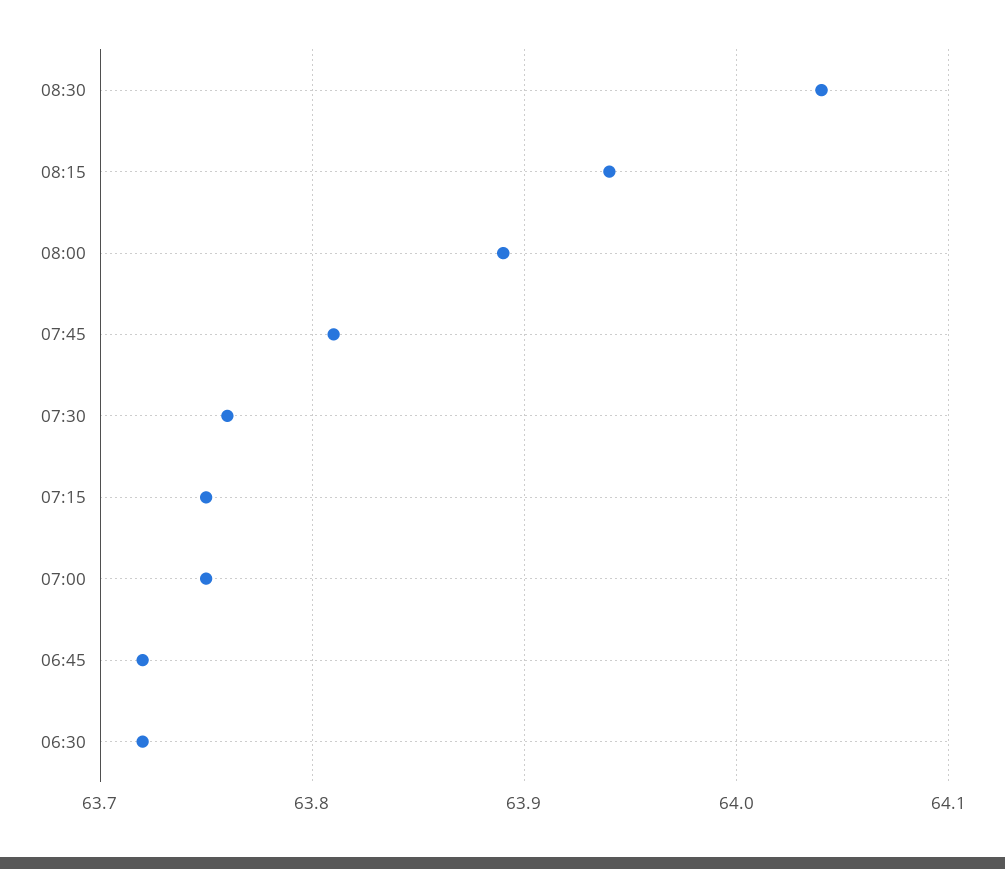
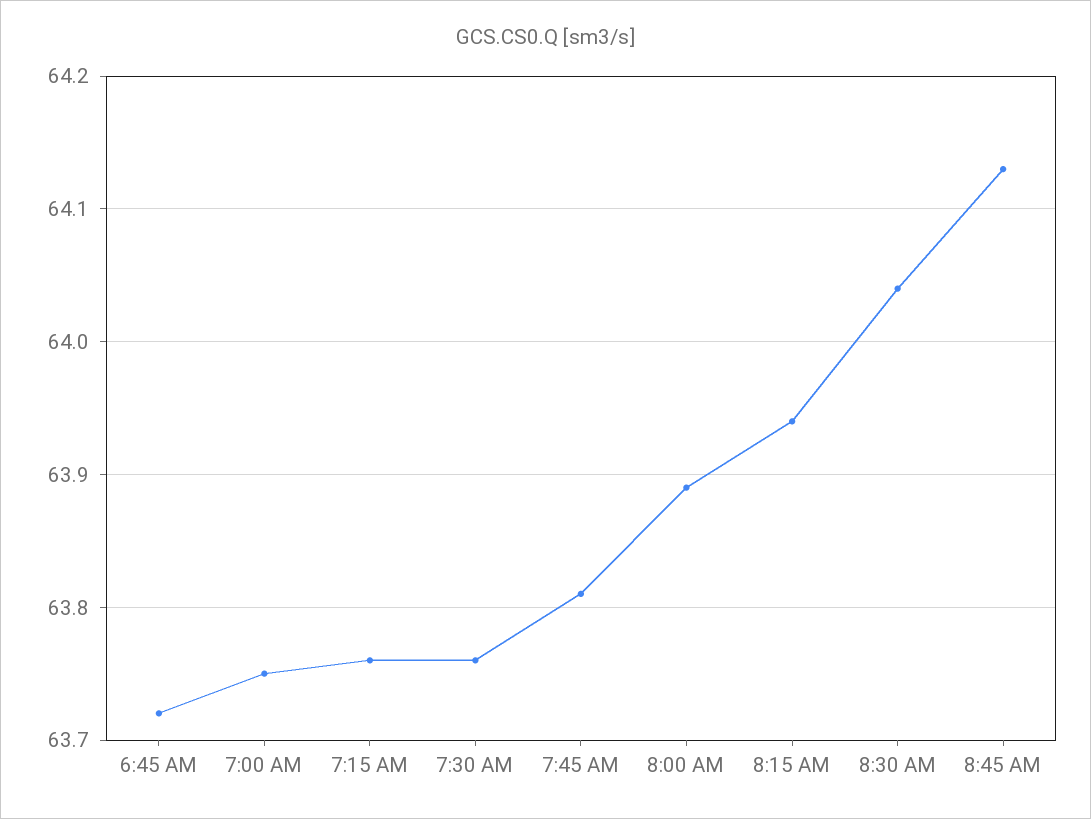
07:15: 63.75 -> 63.76
06:30: 63.72 -> none
8:45 AM: none -> 64.13

